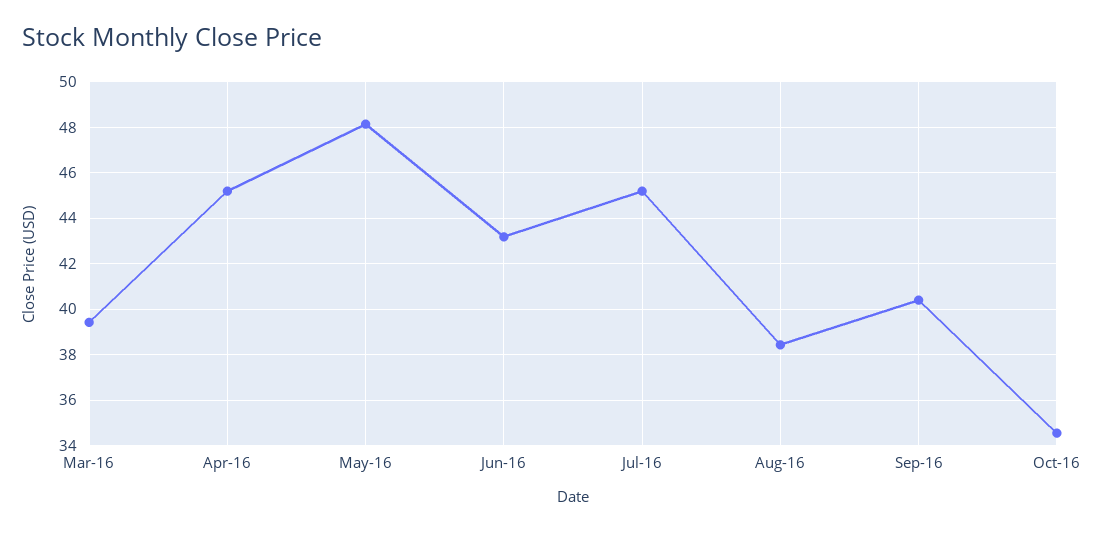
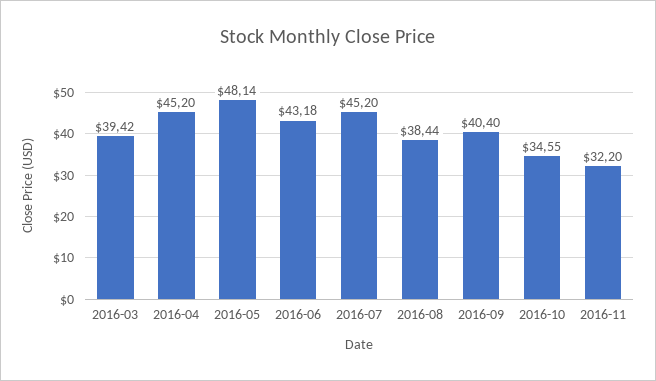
2016-11: none -> 32.2

